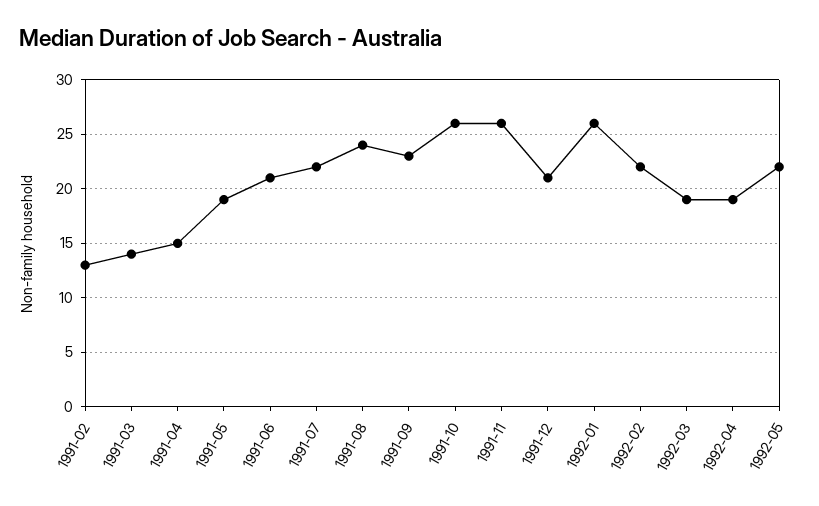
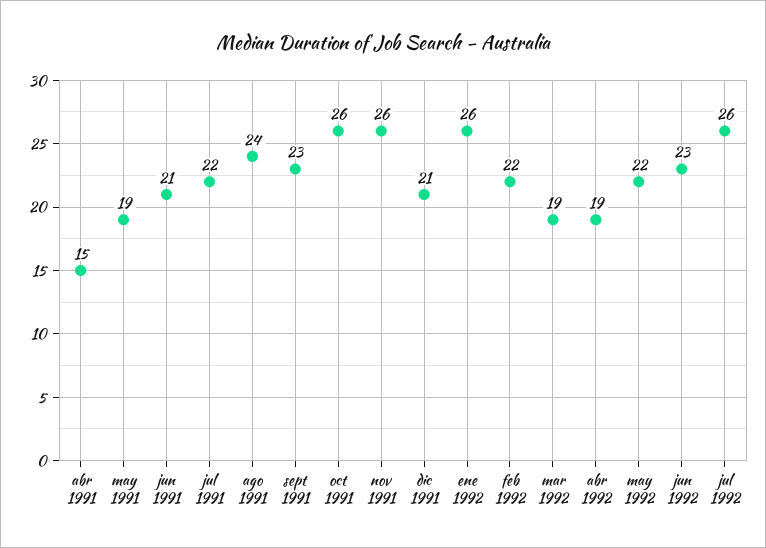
1991-02: 13 -> none
1991-03: 14 -> none
jun 1992: none -> 23
jul 1992: none -> 26

